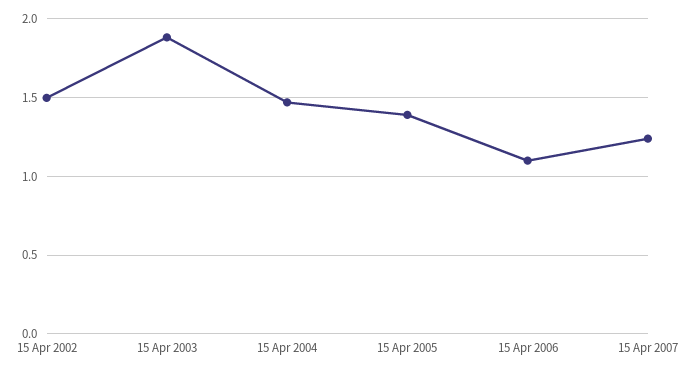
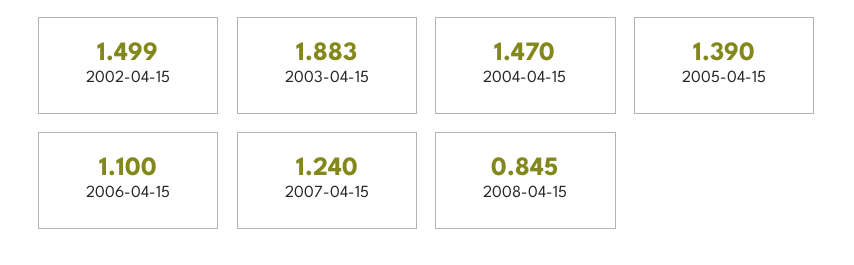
2008-04-15: none -> 0.845

